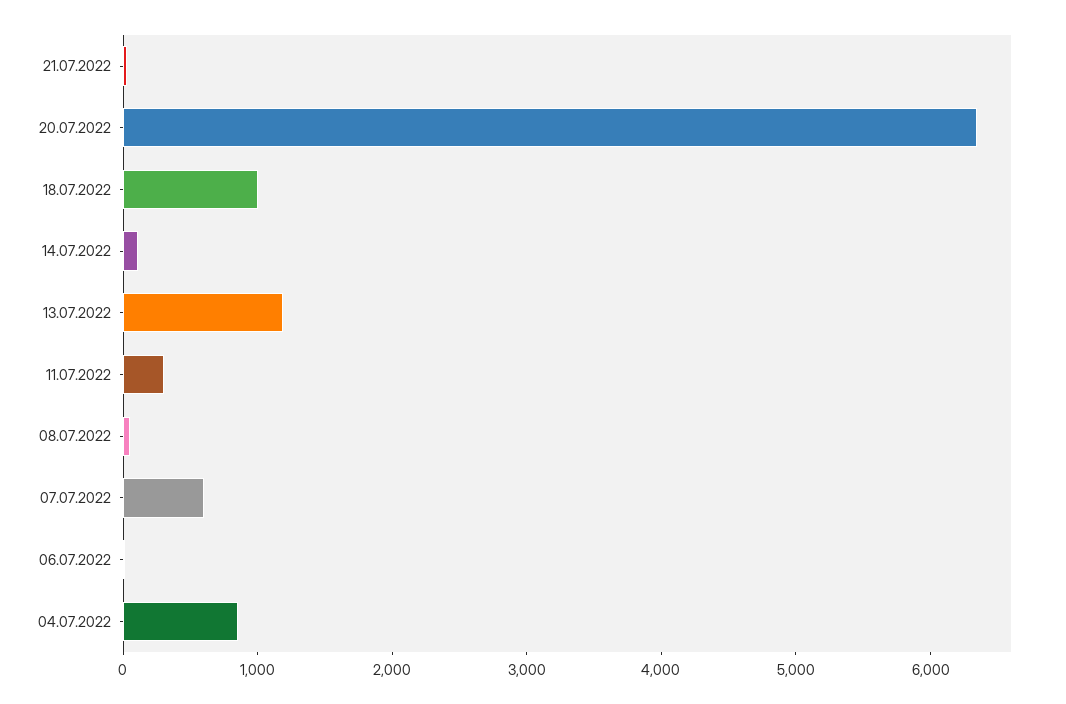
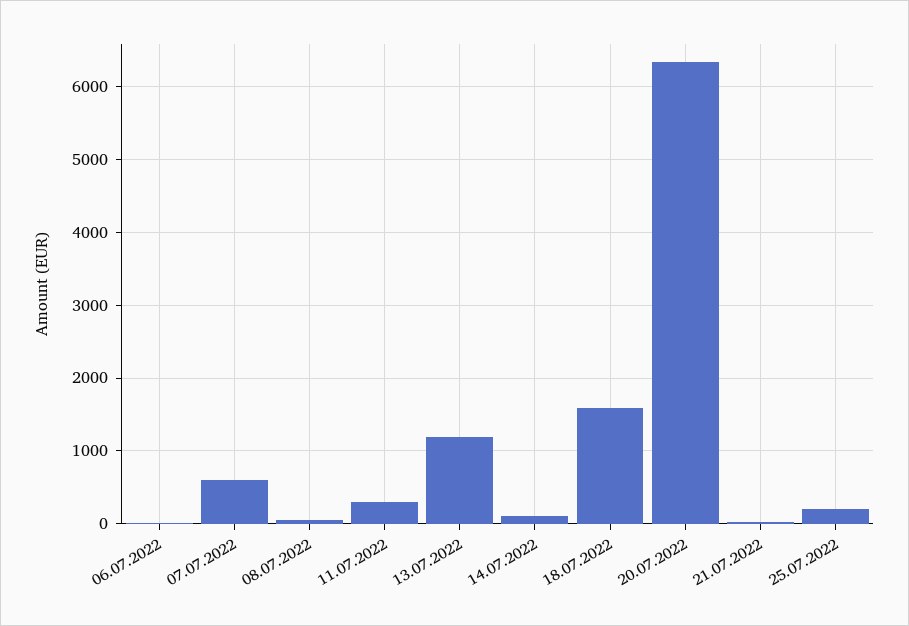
18.07.2022: 1000 -> 1600
04.07.2022: 800 -> none
25.07.2022: none -> 200

